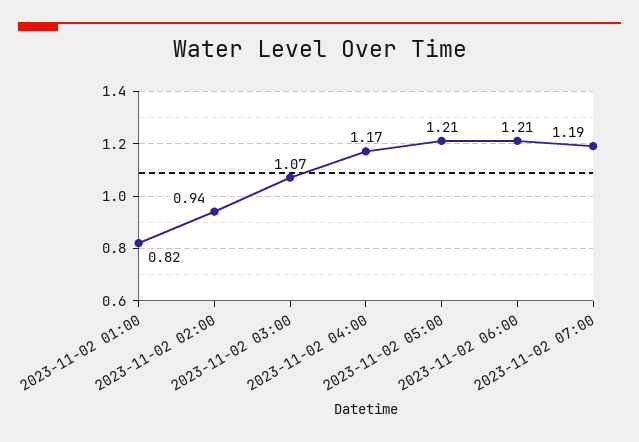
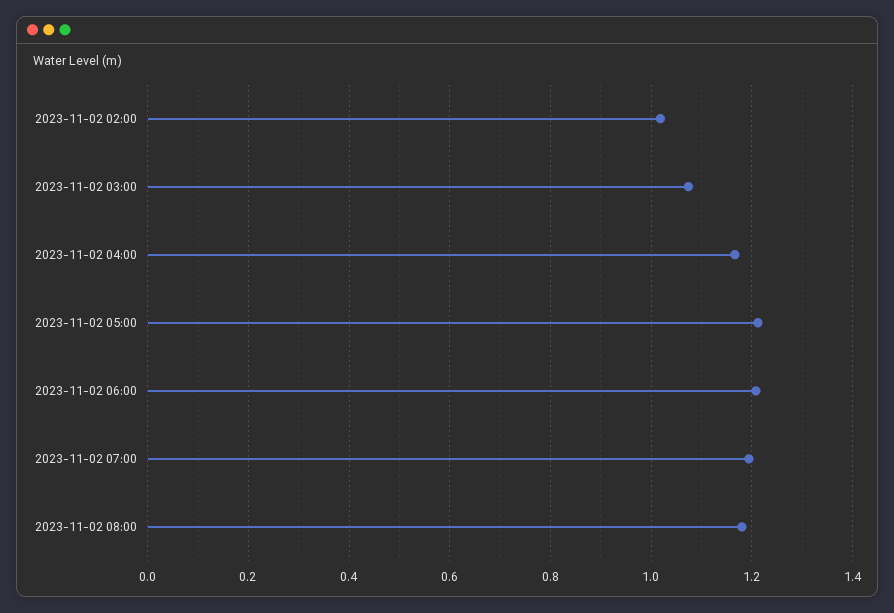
2023-11-02 01:00: 0.82 -> none
2023-11-02 02:00: 0.94 -> 1.02
2023-11-02 08:00: none -> 1.18

